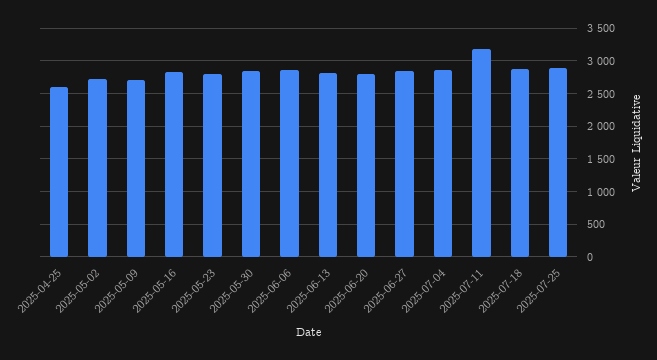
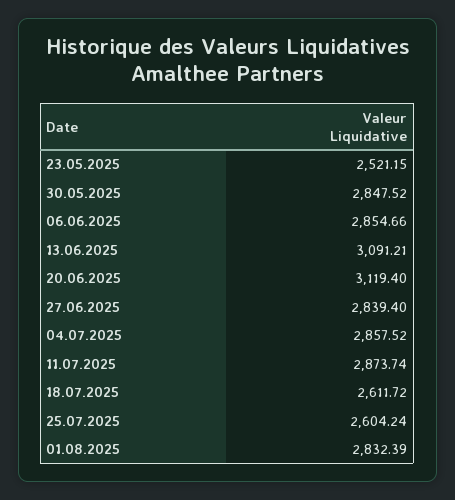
2025-04-25: 2600 -> none
2025-05-02: 2700 -> none
2025-05-09: 2700 -> none
2025-05-16: 2800 -> none
2025-05-23: 2800 -> 2521.15
2025-06-13: 2800 -> 3091.21
2025-06-20: 2800 -> 3119.4
2025-07-11: 3200 -> 2873.74
2025-07-18: 2900 -> 2611.72
2025-07-25: 2900 -> 2604.24
01.08.2025: none -> 2832.39

